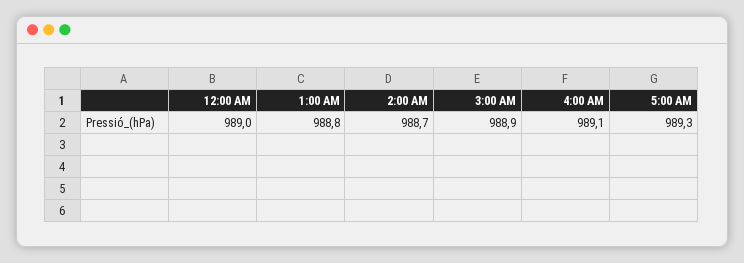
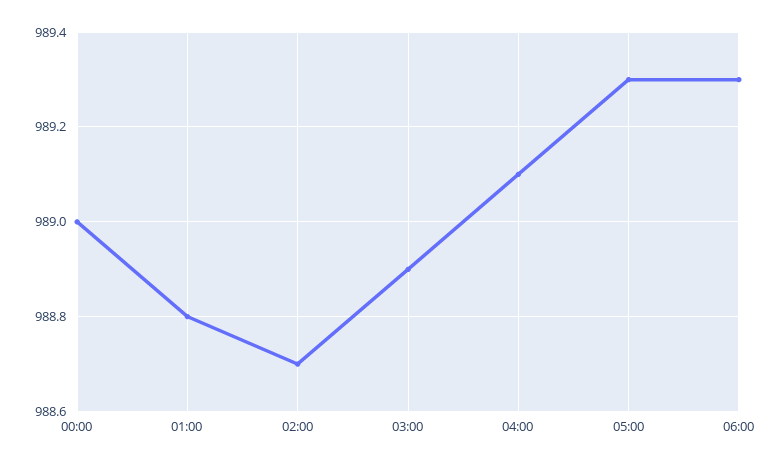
06:00: none -> 989.3

